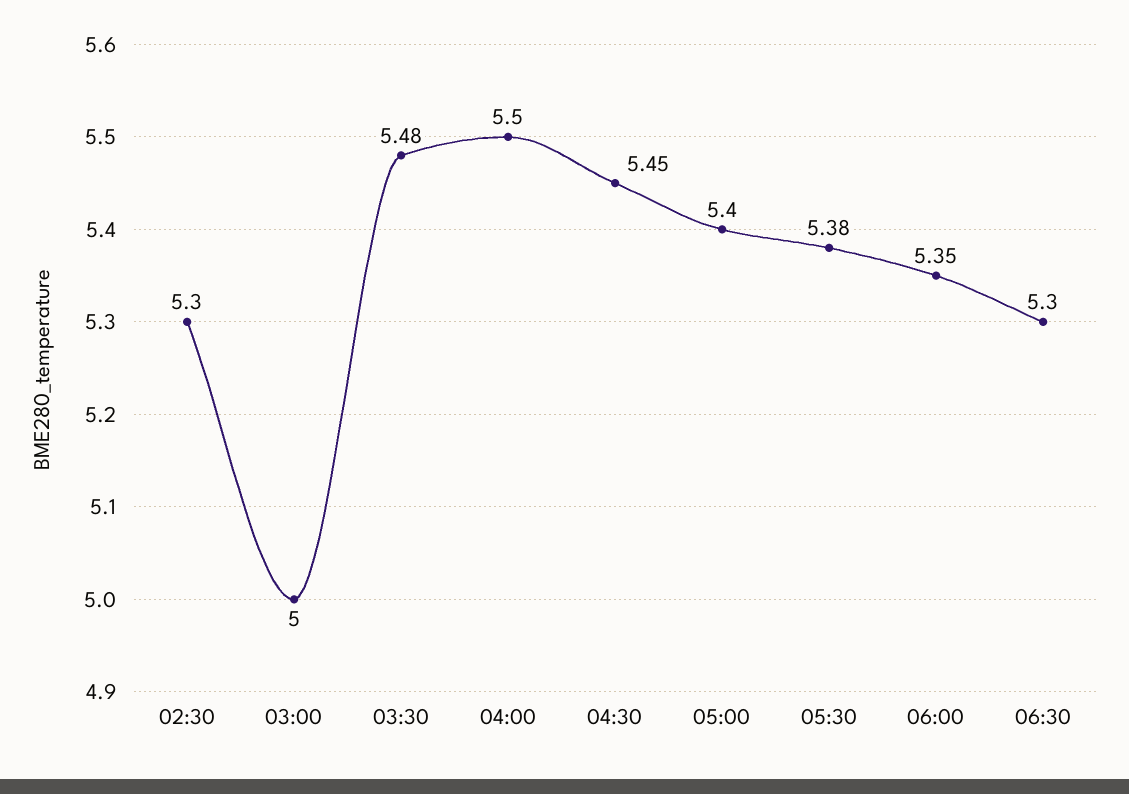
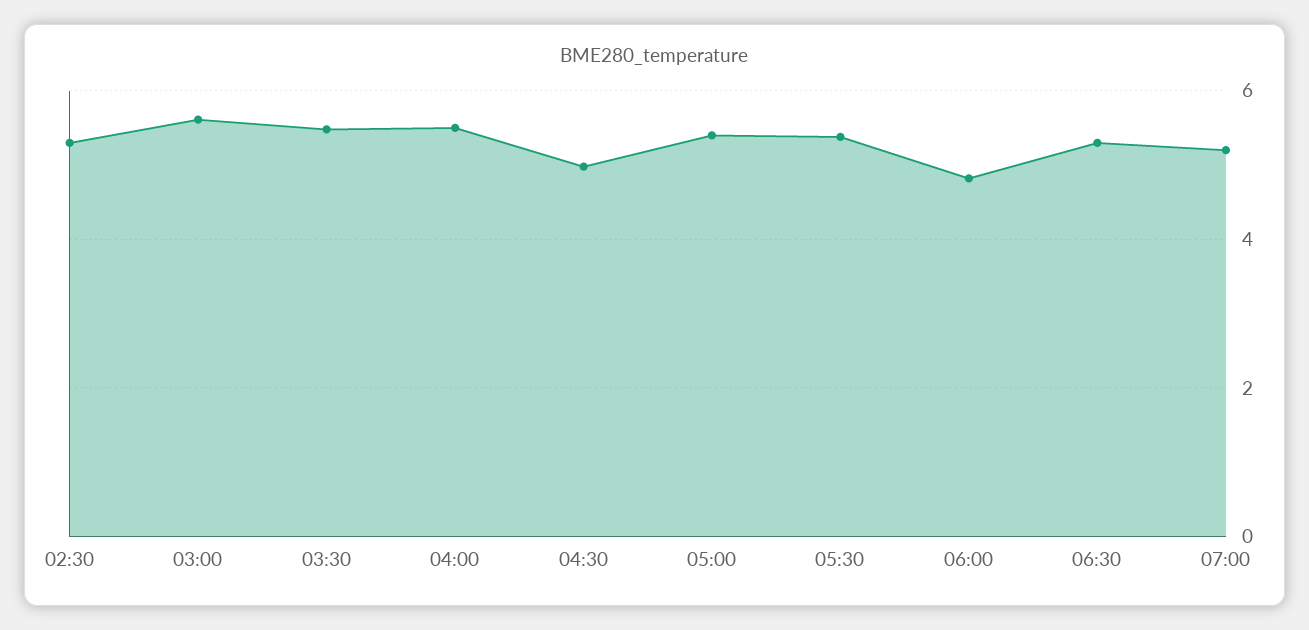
03:00: 5 -> 5.6
04:30: 5.45 -> 5
06:00: 5.35 -> 4.8
07:00: none -> 5.2

